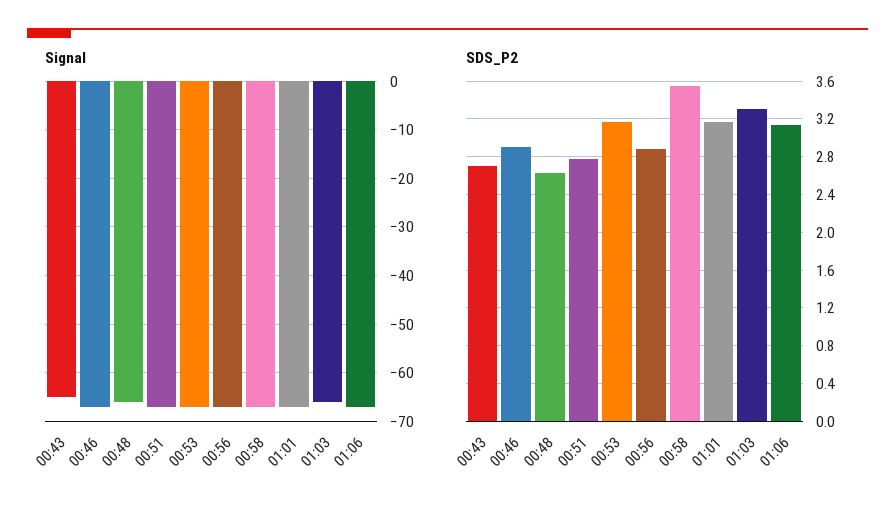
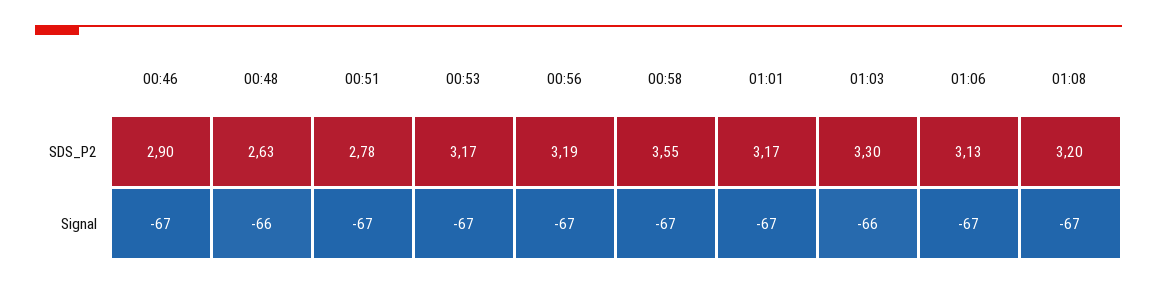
Signal, 00:43: -65 -> none
SDS_P2, 00:43: 2.7 -> none
SDS_P2, 00:56: 2.9 -> 3.19
SDS_P2, 01:08: none -> 3.2
Signal, 01:08: none -> -67

